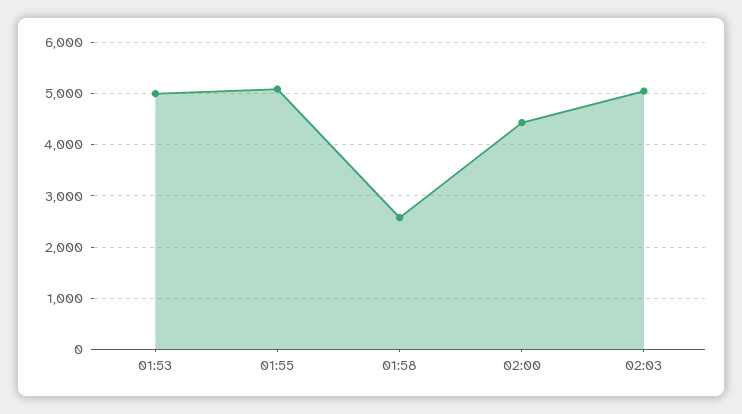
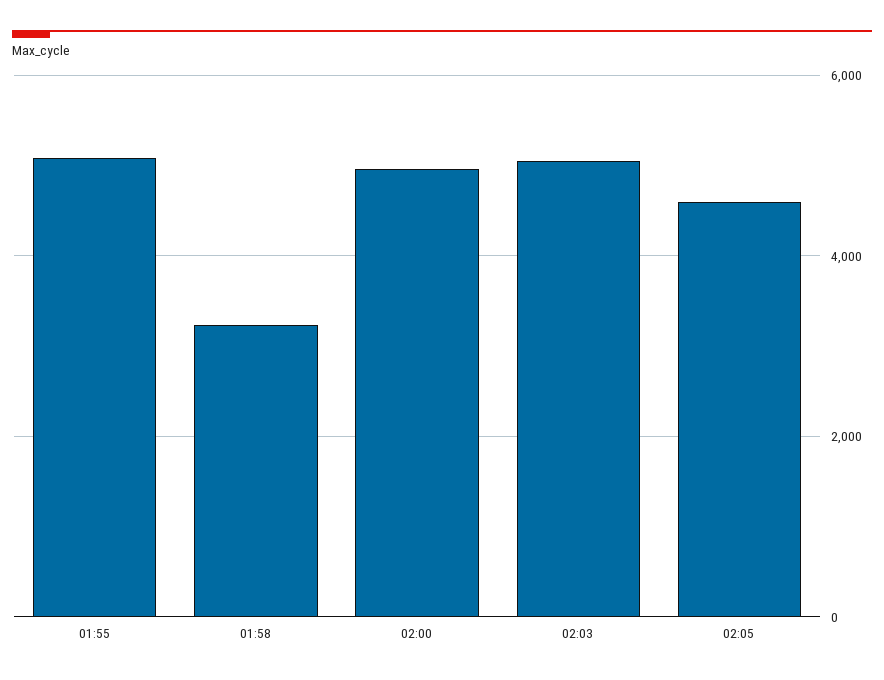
01:53: 5000 -> none
01:58: 2600 -> 3200
02:00: 4400 -> 5000
02:05: none -> 4600

